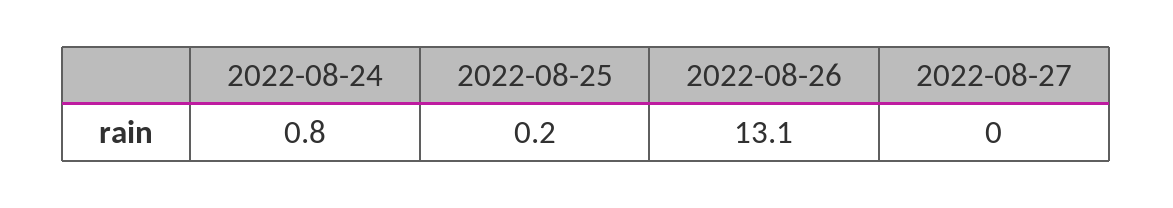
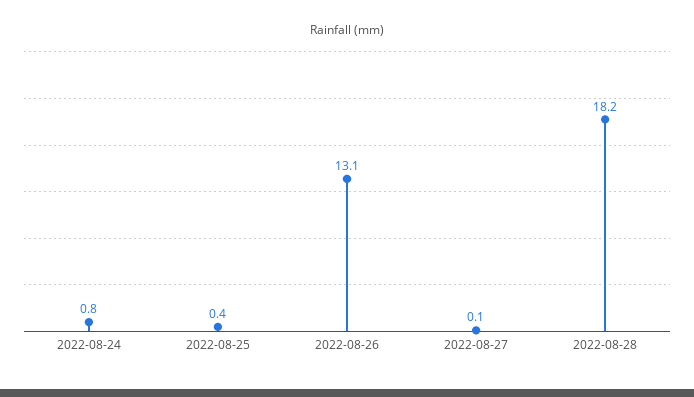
2022-08-25: 0.2 -> 0.4
2022-08-27: 0 -> 0.1
2022-08-28: none -> 18.2

